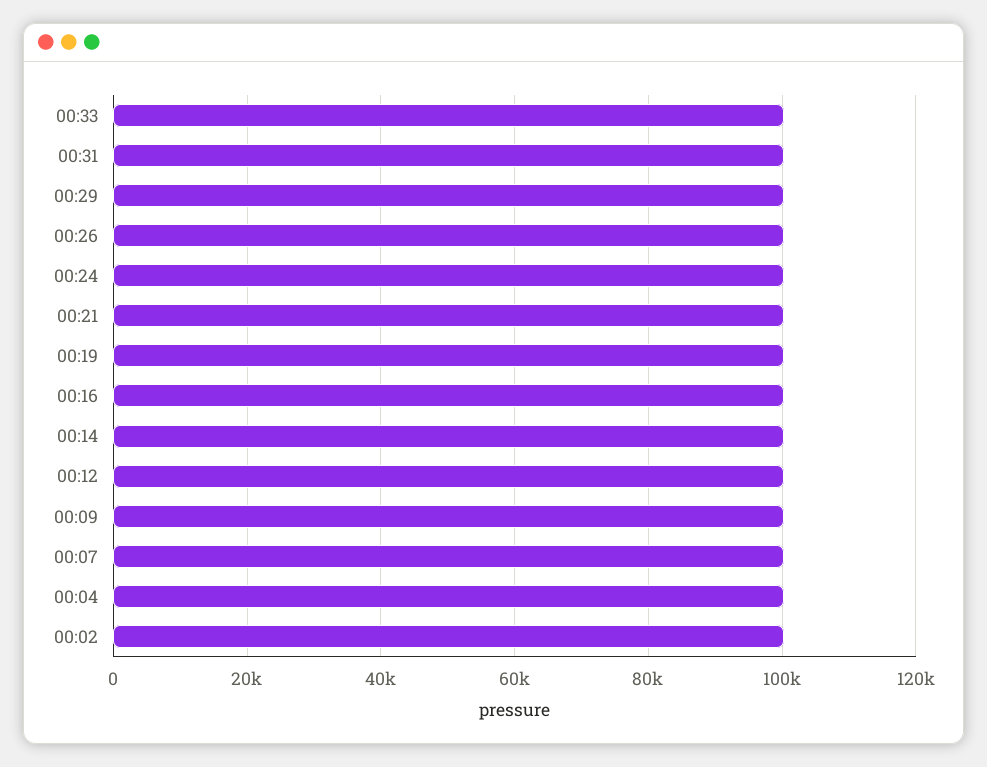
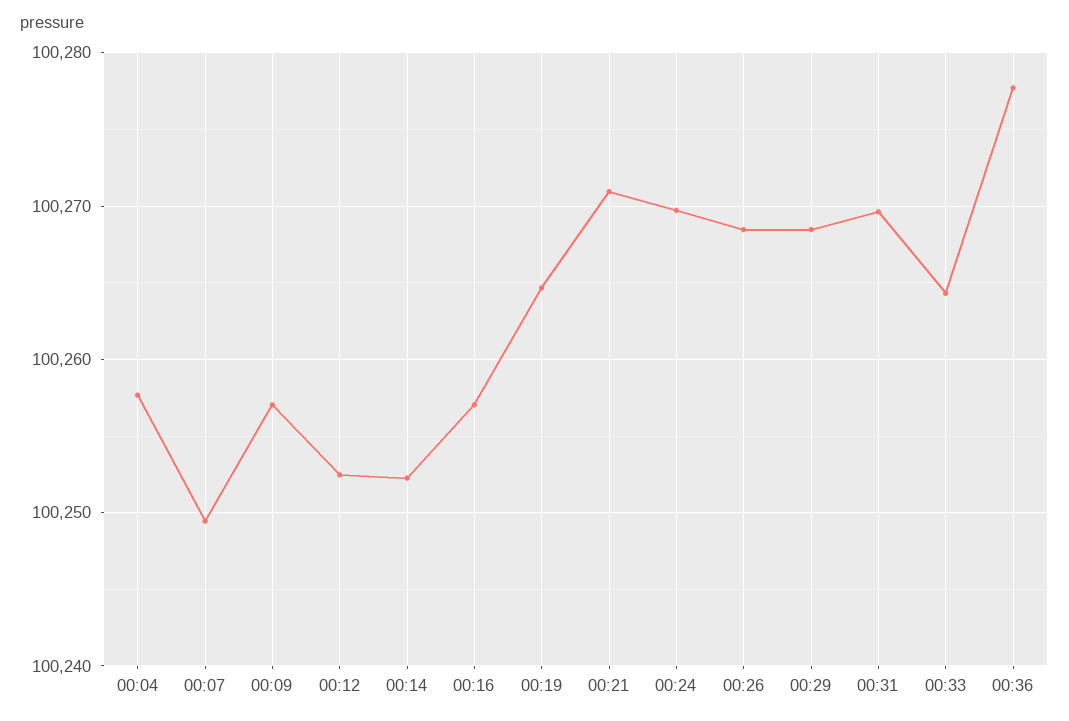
00:02: 100000 -> none
00:36: none -> 100278

